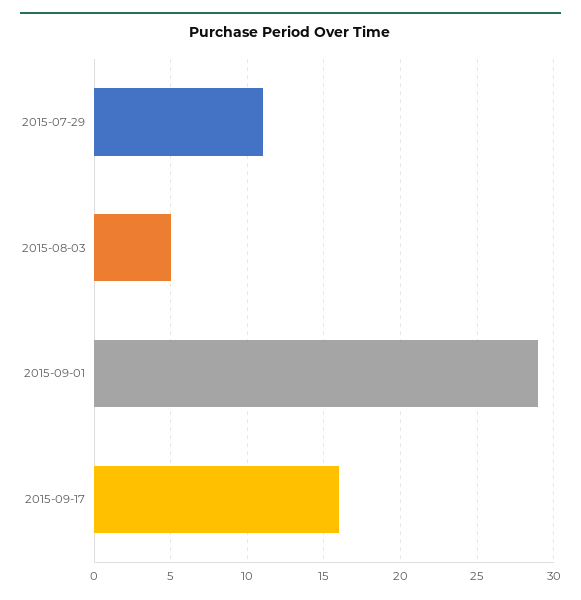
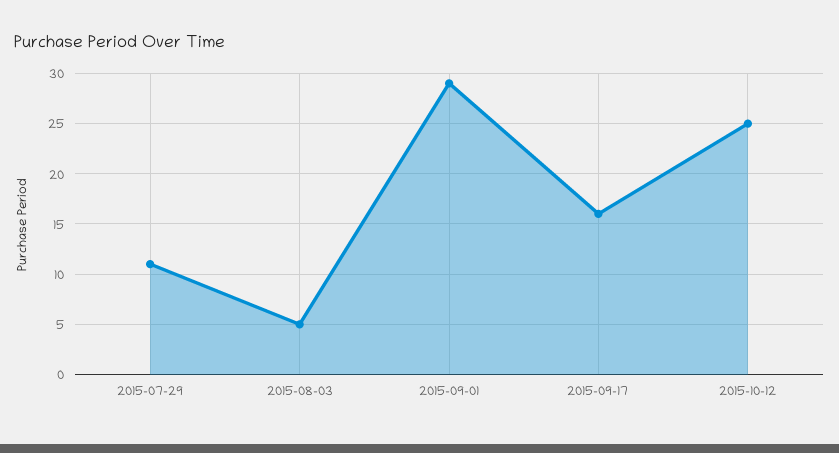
2015-10-12: none -> 25

